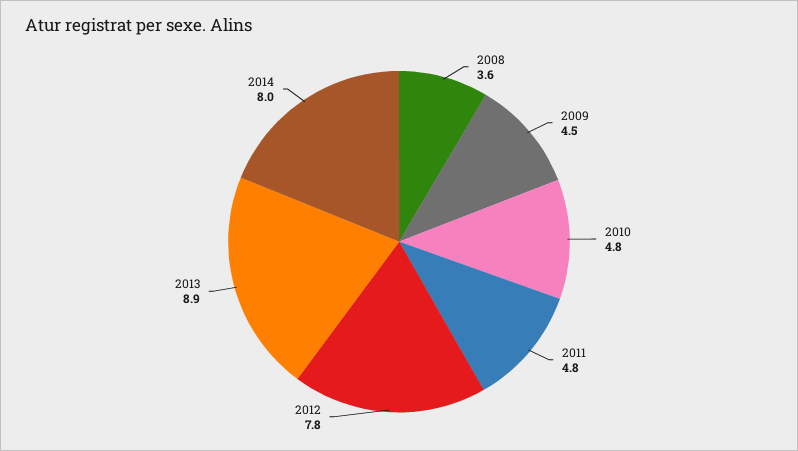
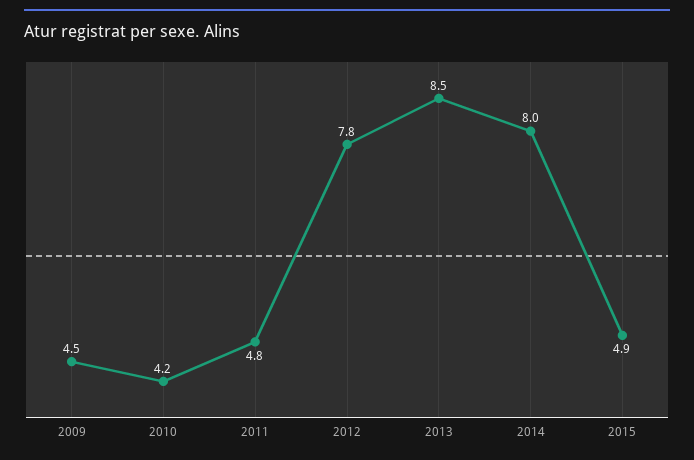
2008: 3.6 -> none
2010: 4.8 -> 4.2
2013: 8.9 -> 8.5
2015: none -> 4.9

